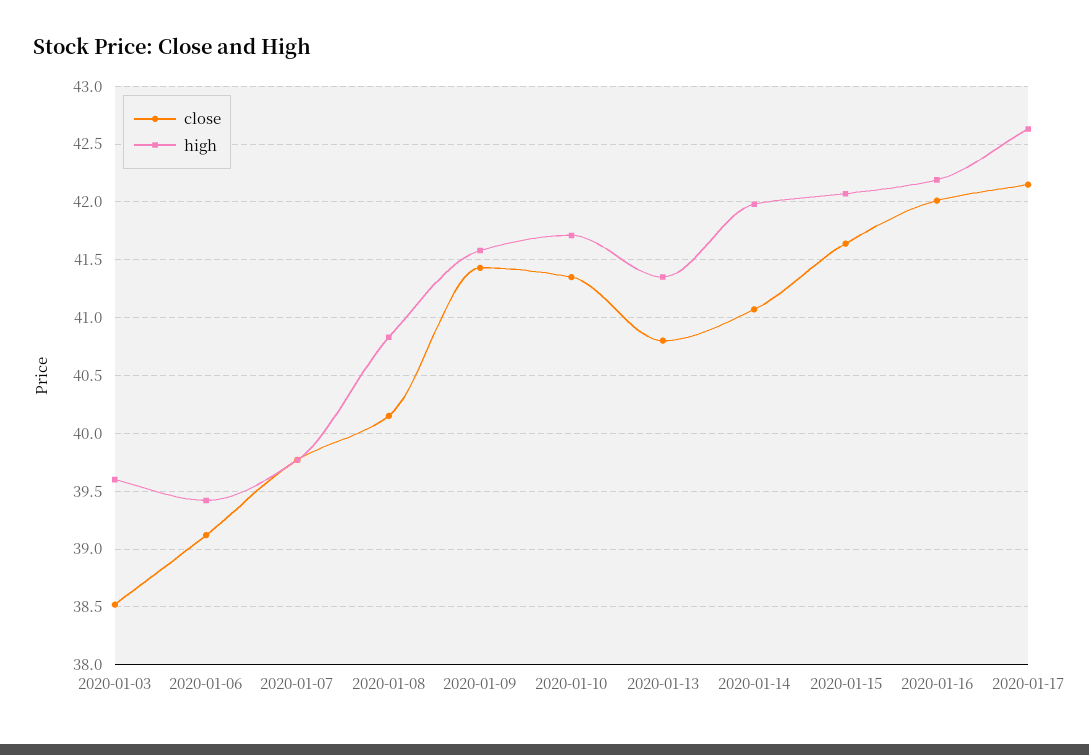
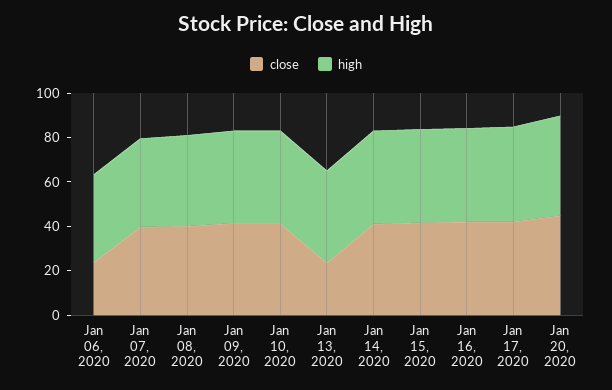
close, 2020-01-03: 38.5 -> none
high, 2020-01-03: 39.6 -> none
close, 2020-01-06: 39.1 -> 25
close, 2020-01-13: 40.8 -> 25
close, Jan 20, 2020: none -> 45
high, Jan 20, 2020: none -> 45

